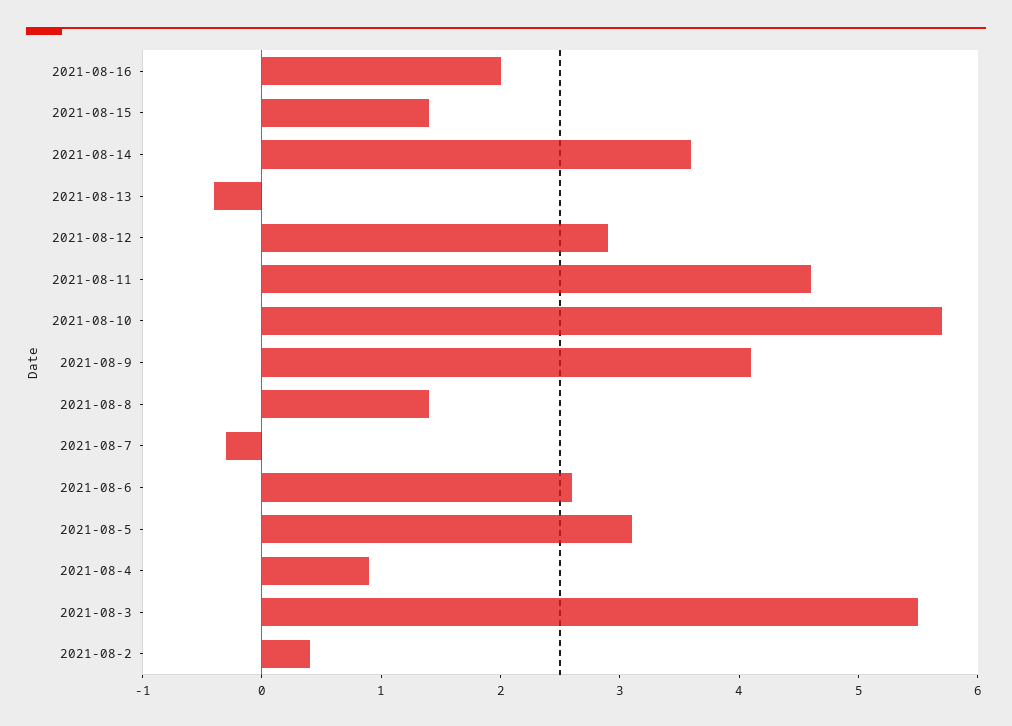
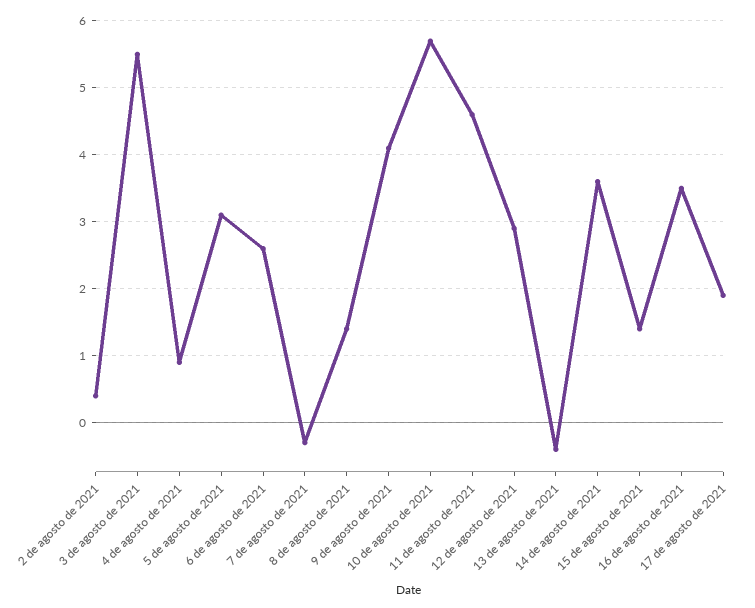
2021-08-16: 2 -> 3.5
17 de agosto de 2021: none -> 1.9

